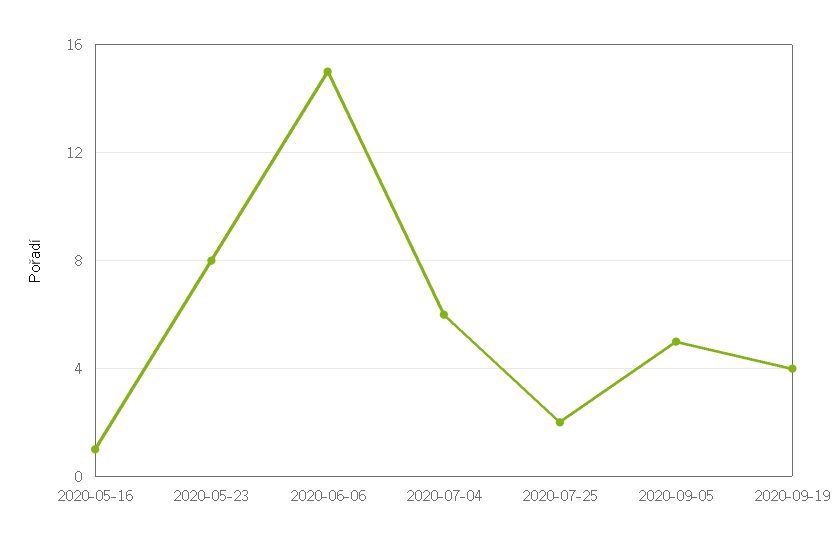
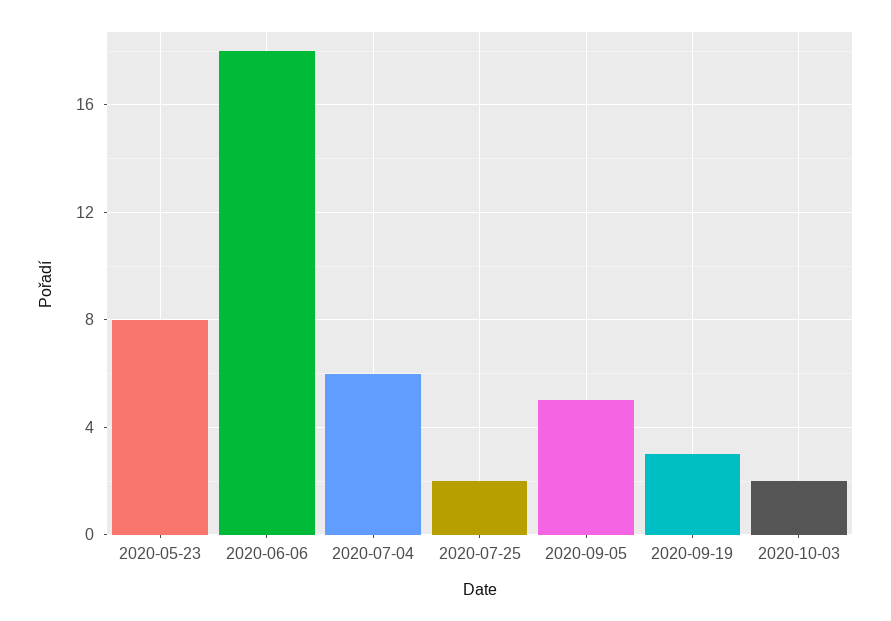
2020-05-16: 1 -> none
2020-06-06: 15 -> 18
2020-09-19: 4 -> 3
2020-10-03: none -> 2

